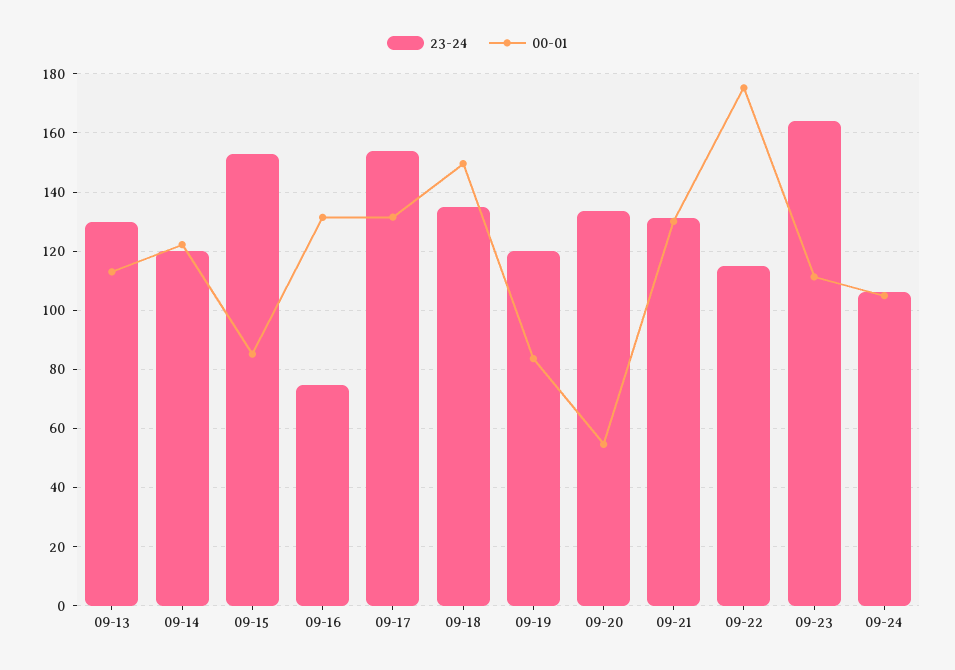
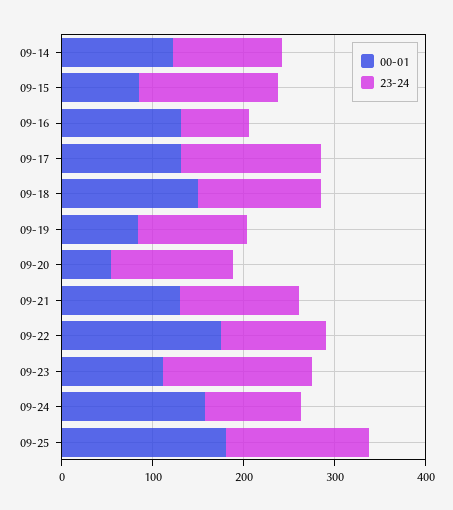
23-24, 09-13: 130 -> none
00-01, 09-13: 112.5 -> none
00-01, 09-24: 105 -> 160
00-01, 09-25: none -> 180
23-24, 09-25: none -> 160

